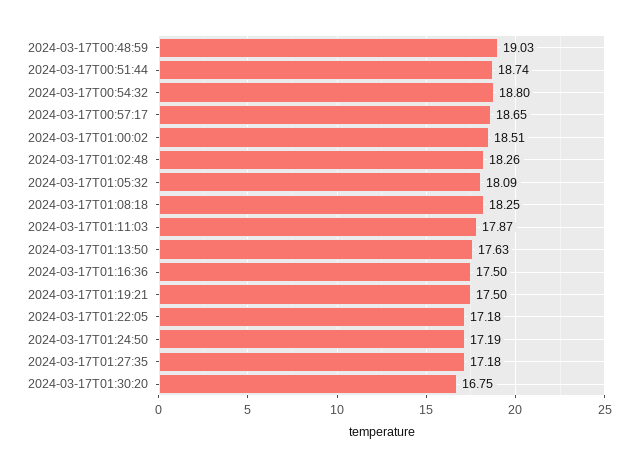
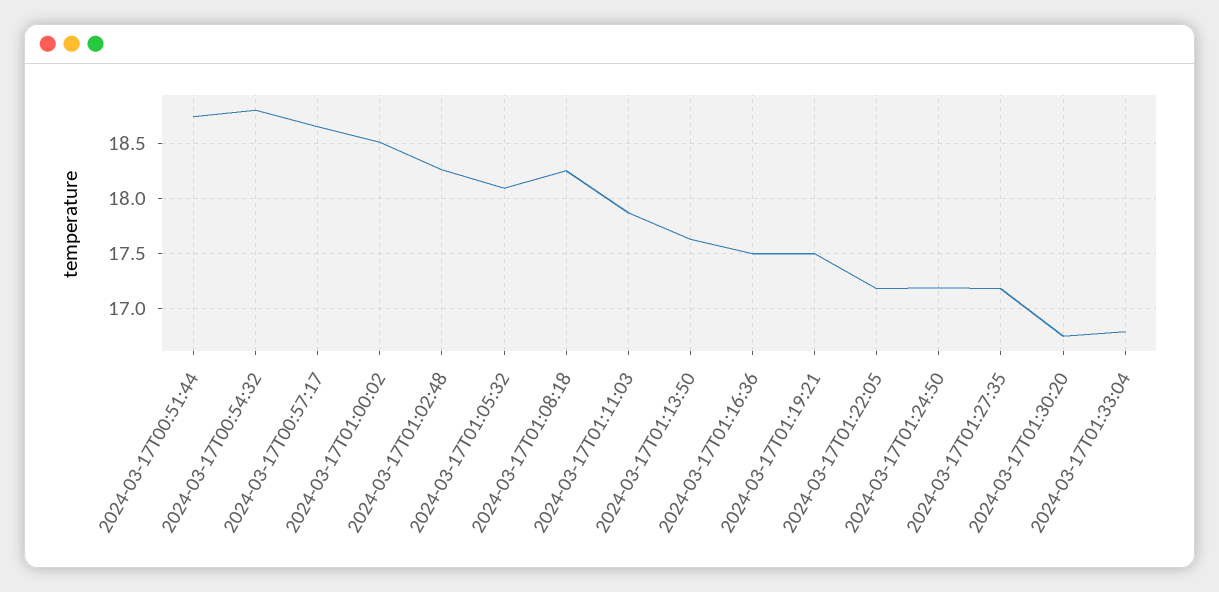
2024-03-17T00:48:59: 19.03 -> none
2024-03-17T01:33:04: none -> 16.8

